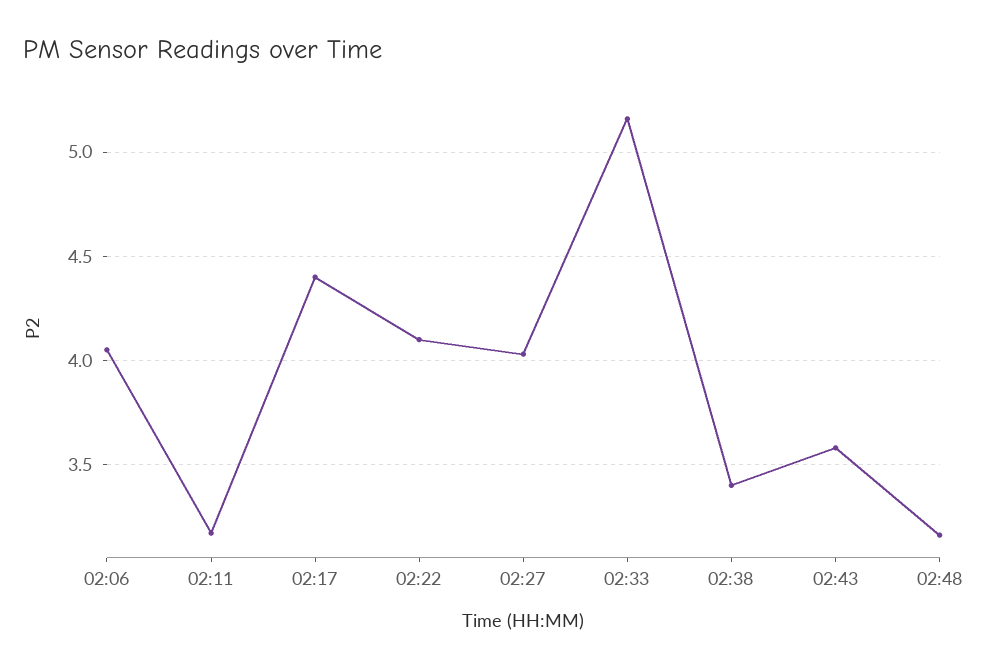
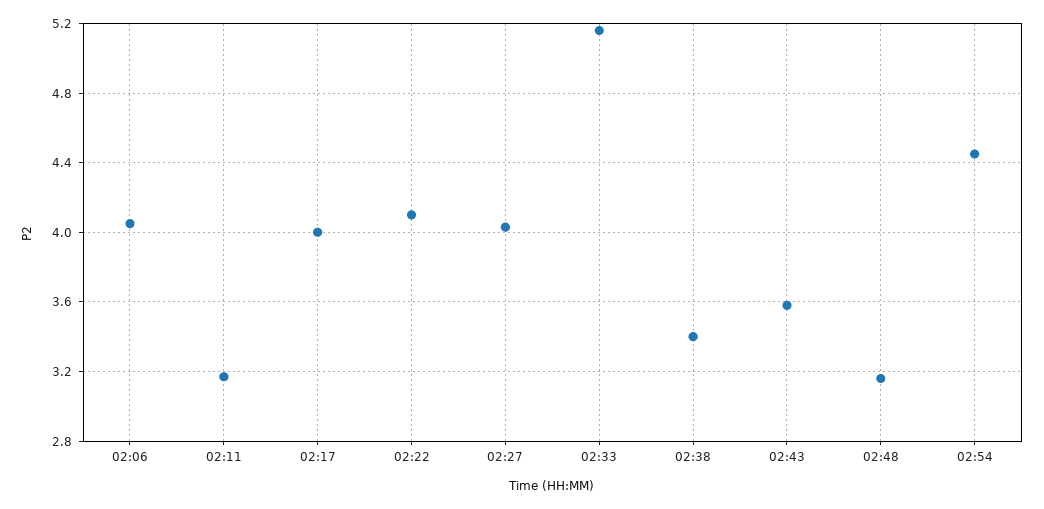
02:17: 4.4 -> 4
02:54: none -> 4.45

